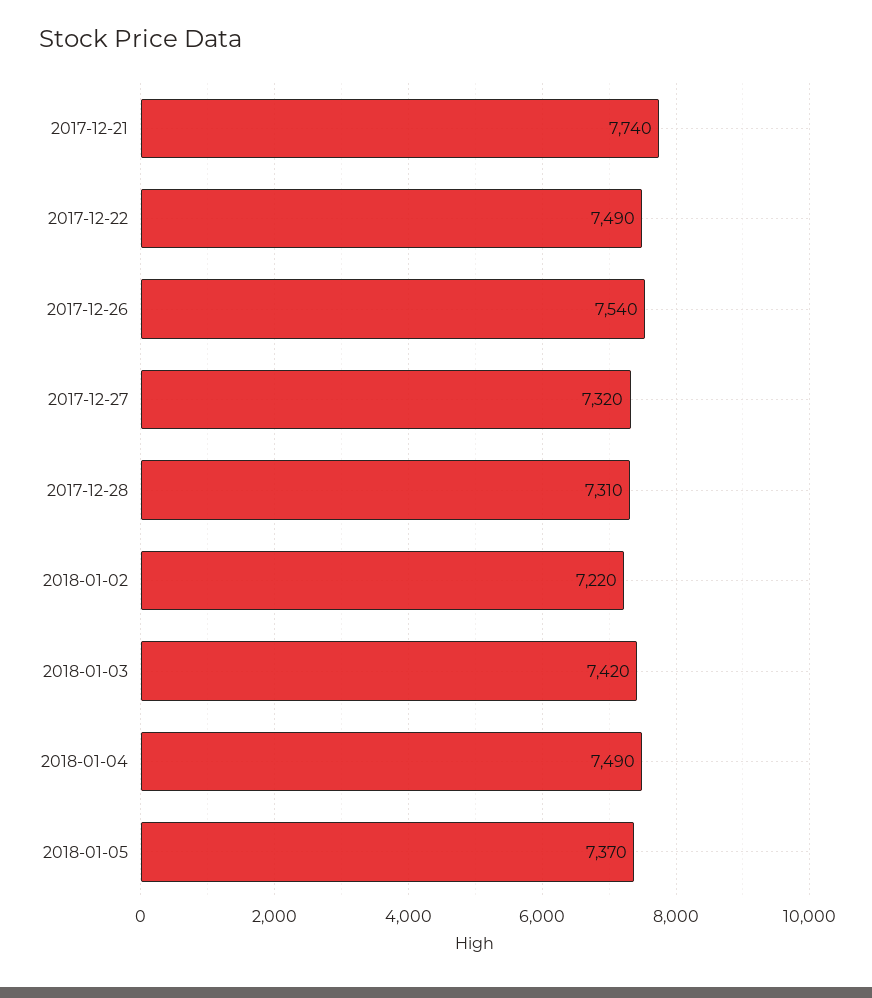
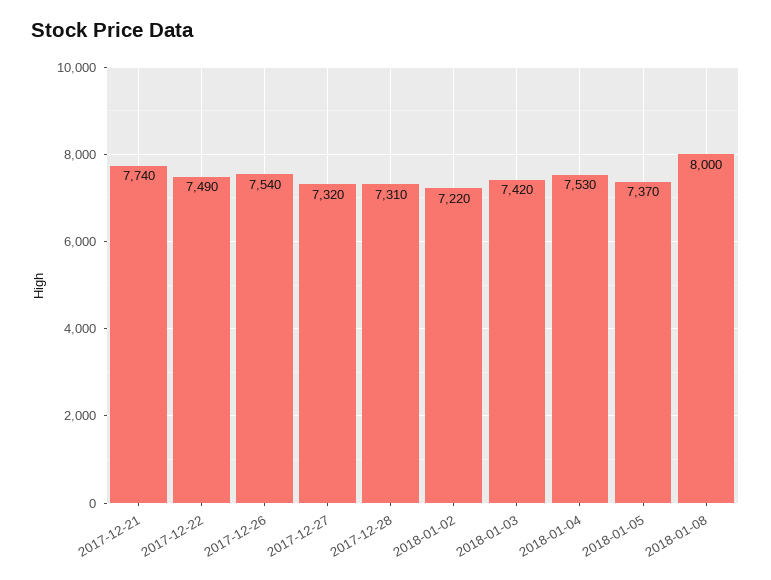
2018-01-04: 7490 -> 7530
2018-01-08: none -> 8000

